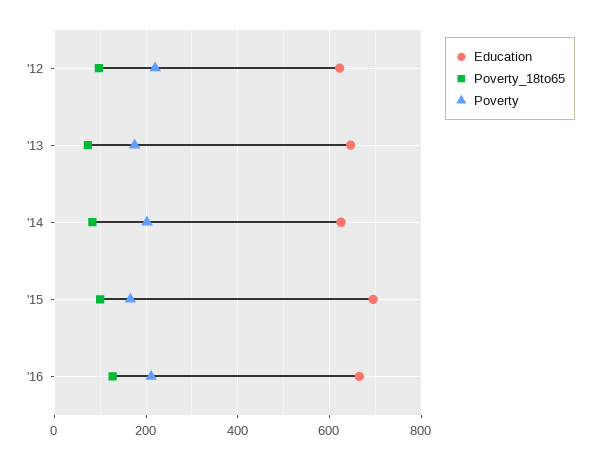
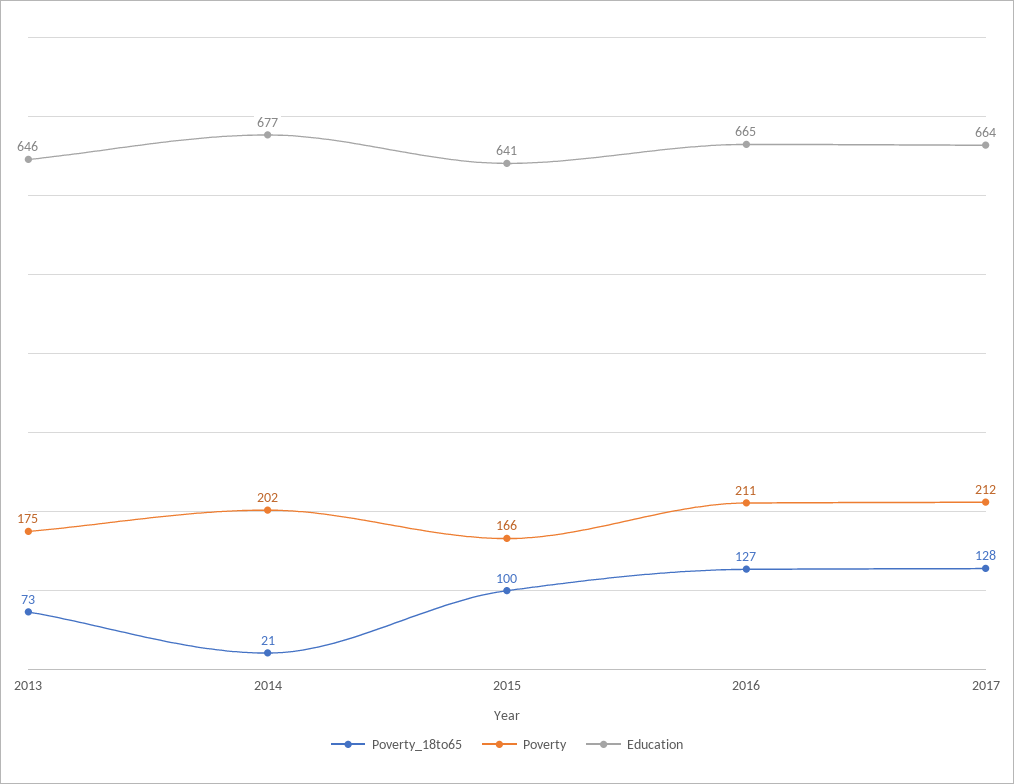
Education, '12: 620 -> none
Poverty_18to65, '12: 100 -> none
Poverty, '12: 220 -> none
Education, '14: 620 -> 677
Poverty_18to65, '14: 80 -> 21
Education, '15: 700 -> 641
Poverty_18to65, 2017: none -> 128
Poverty, 2017: none -> 212
Education, 2017: none -> 664

